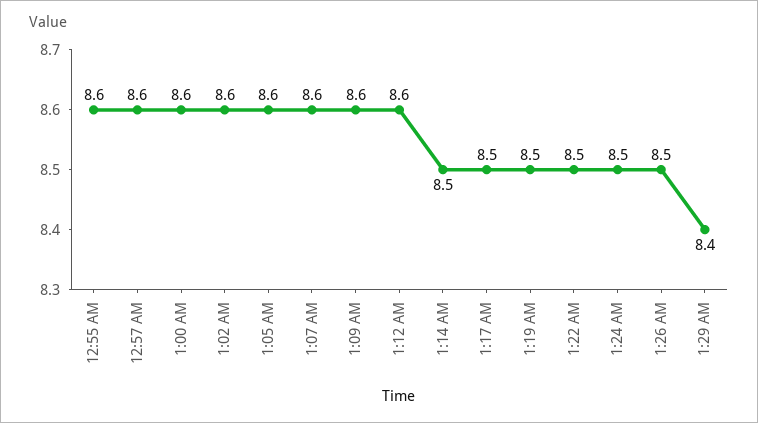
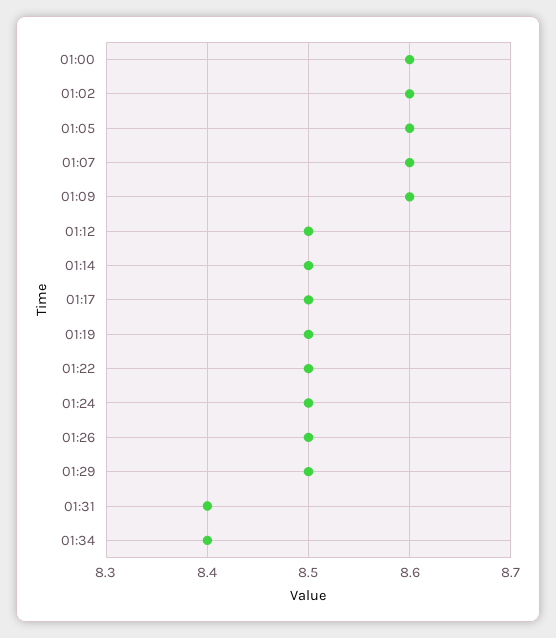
12:55 AM: 8.6 -> none
12:57 AM: 8.6 -> none
1:12 AM: 8.6 -> 8.5
1:29 AM: 8.4 -> 8.5
01:31: none -> 8.4
01:34: none -> 8.4

